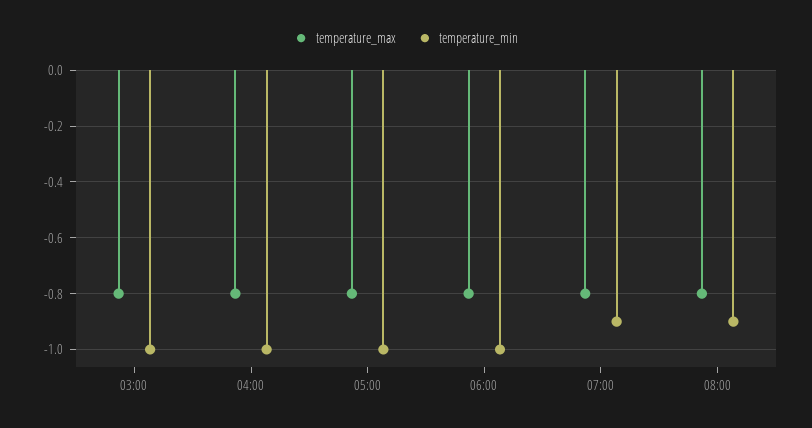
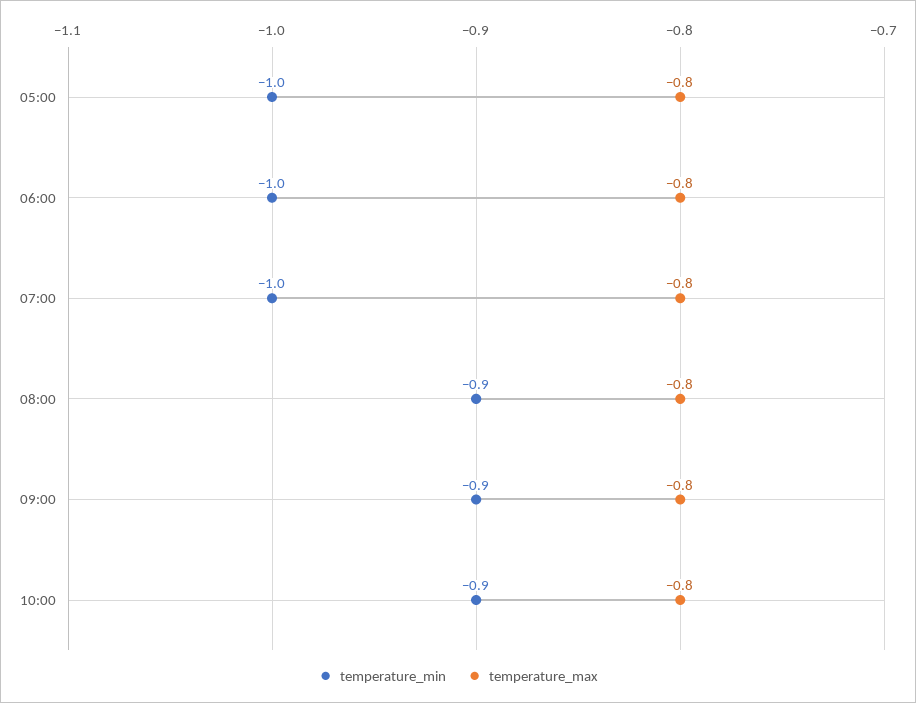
temperature_max, 03:00: -0.8 -> none
temperature_min, 03:00: -1 -> none
temperature_max, 04:00: -0.8 -> none
temperature_min, 04:00: -1 -> none
temperature_min, 07:00: -0.9 -> -1
temperature_min, 09:00: none -> -0.9
temperature_max, 09:00: none -> -0.8
temperature_min, 10:00: none -> -0.9
temperature_max, 10:00: none -> -0.8

